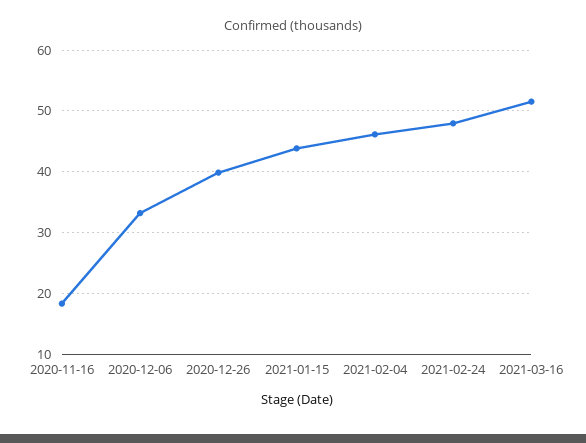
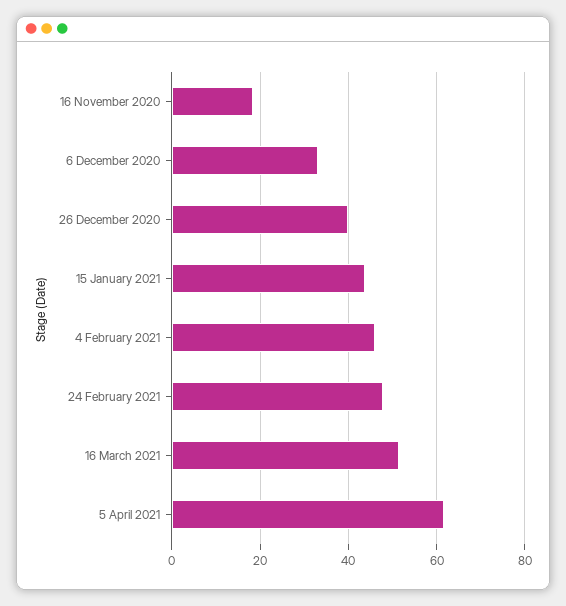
5 April 2021: none -> 62

